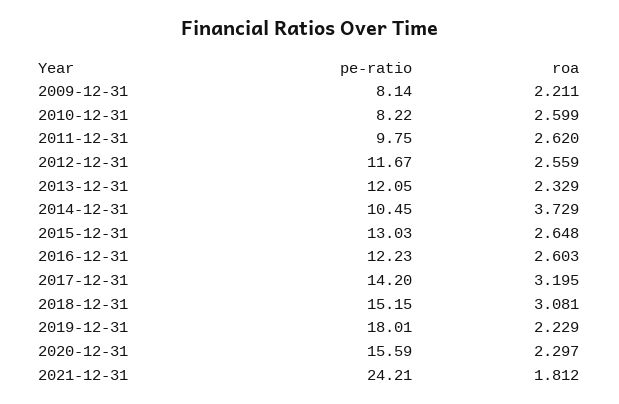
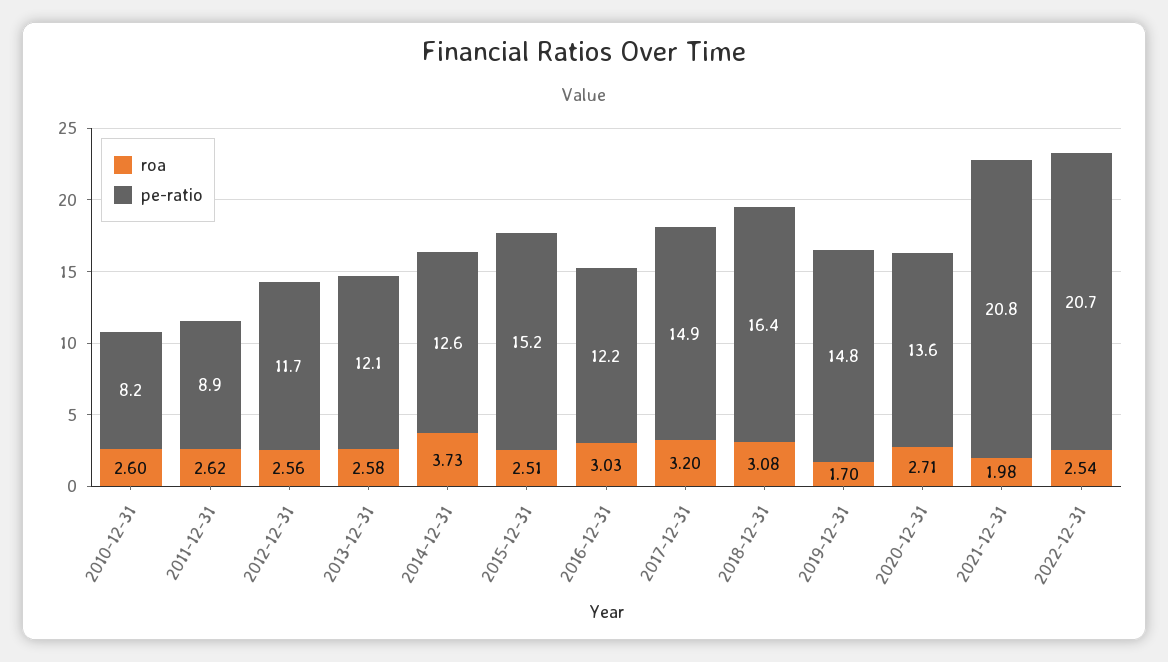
pe-ratio, 2009-12-31: 8.14 -> none
roa, 2009-12-31: 2.211 -> none
pe-ratio, 2011-12-31: 9.75 -> 8.9
roa, 2013-12-31: 2.329 -> 2.58
pe-ratio, 2014-12-31: 10.45 -> 12.6
pe-ratio, 2015-12-31: 13.03 -> 15.2
roa, 2015-12-31: 2.648 -> 2.51
roa, 2016-12-31: 2.603 -> 3.03
pe-ratio, 2017-12-31: 14.2 -> 14.9
pe-ratio, 2018-12-31: 15.15 -> 16.4
pe-ratio, 2019-12-31: 18.01 -> 14.8
roa, 2019-12-31: 2.229 -> 1.7
pe-ratio, 2020-12-31: 15.59 -> 13.6
roa, 2020-12-31: 2.297 -> 2.71
pe-ratio, 2021-12-31: 24.21 -> 20.8
roa, 2021-12-31: 1.812 -> 1.98
roa, 2022-12-31: none -> 2.54
pe-ratio, 2022-12-31: none -> 20.7

